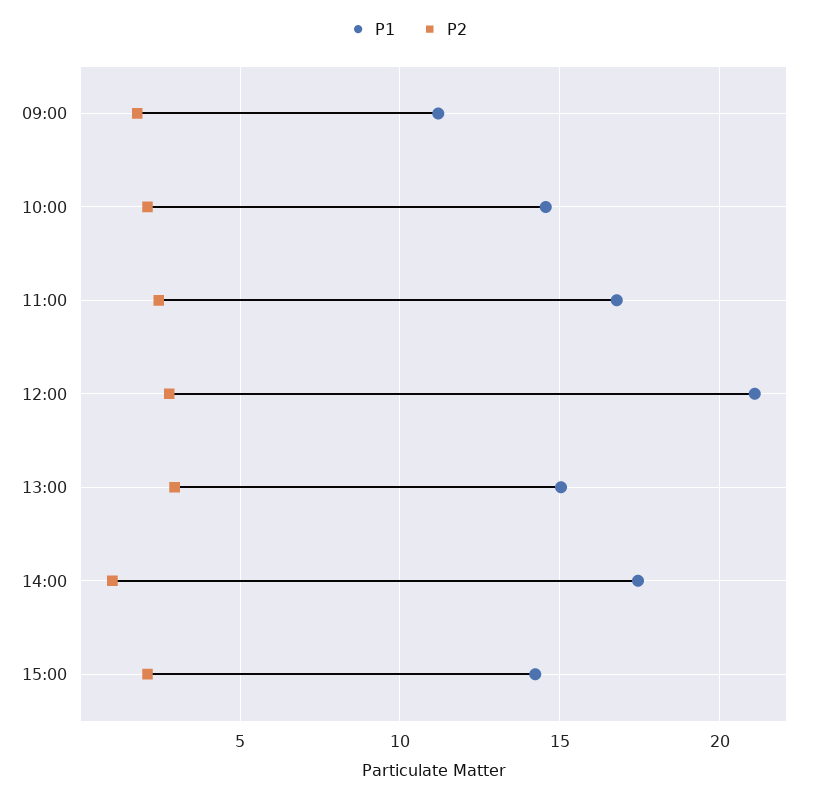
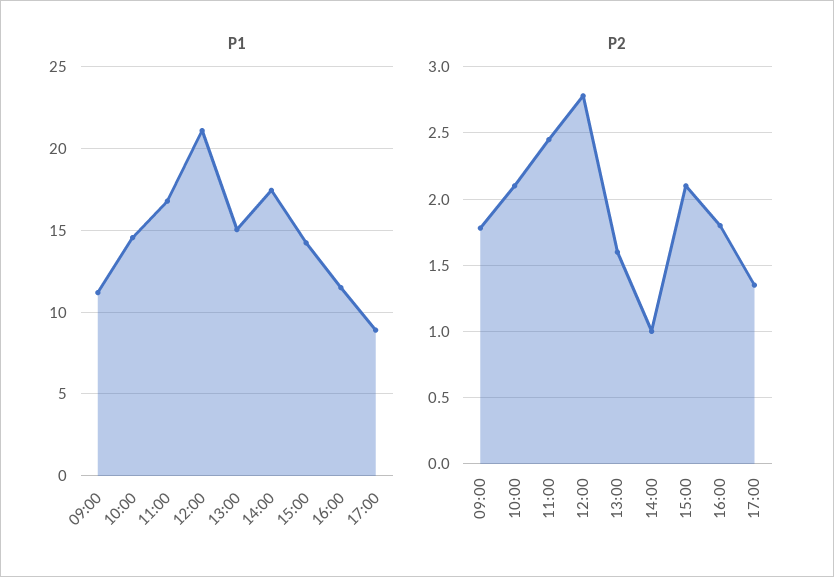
P2, 13:00: 3 -> 1.6
P1, 16:00: none -> 11.5
P1, 17:00: none -> 9
P2, 16:00: none -> 1.8
P2, 17:00: none -> 1.35

